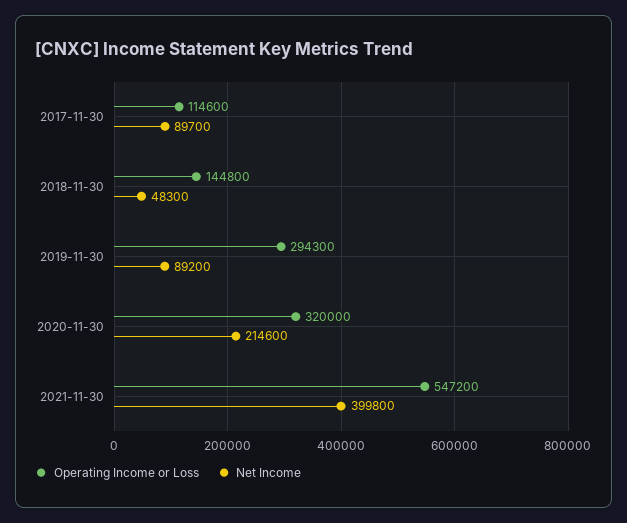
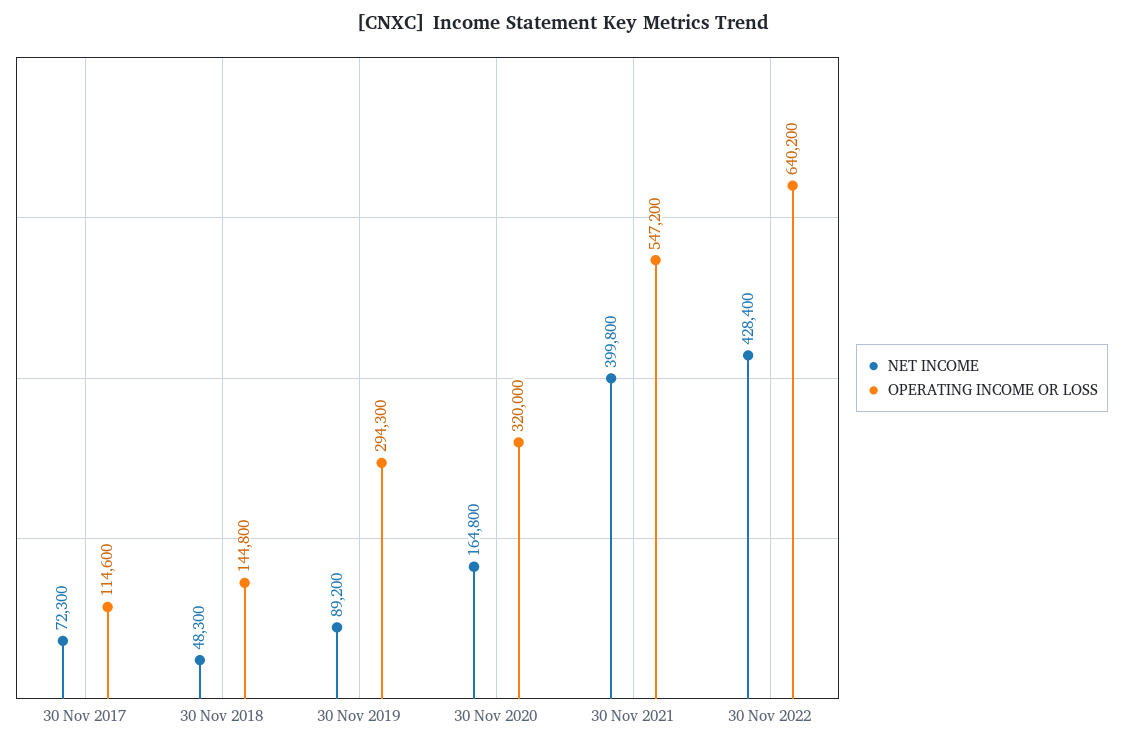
Net Income, 2017-11-30: 89700 -> 72300
Net Income, 2020-11-30: 214600 -> 164800
Net Income, 30 Nov 2022: none -> 428400
Operating Income or Loss, 30 Nov 2022: none -> 640200

